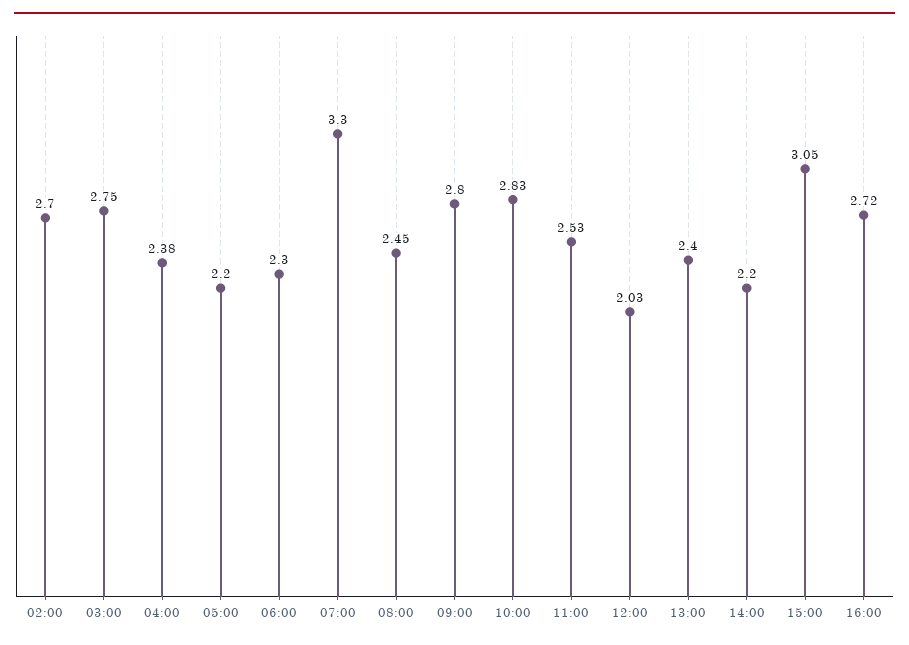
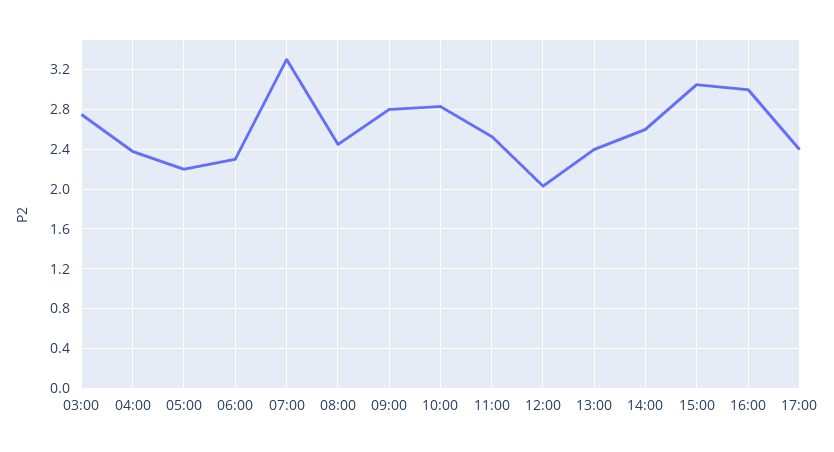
02:00: 2.7 -> none
14:00: 2.2 -> 2.6
16:00: 2.72 -> 3
17:00: none -> 2.4

